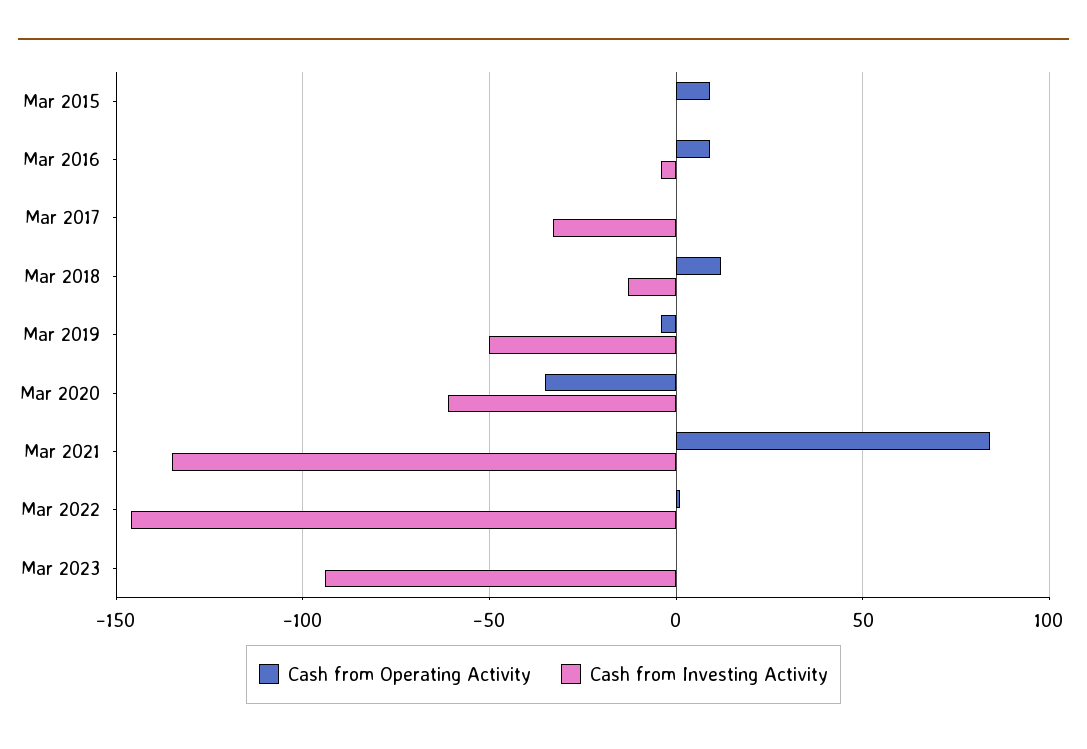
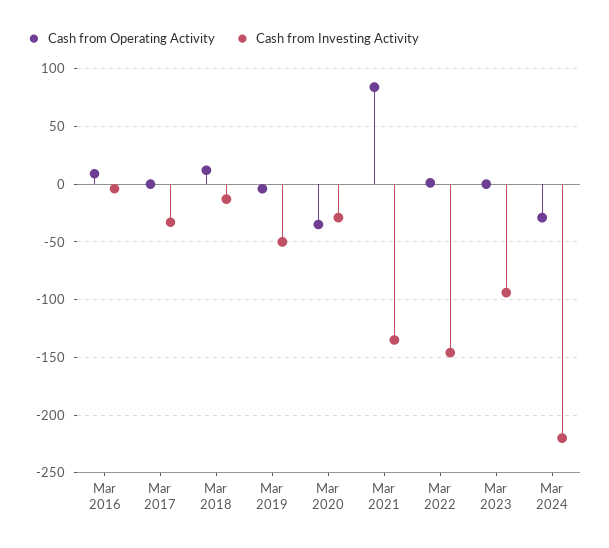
Cash from Operating Activity, Mar 2015: 10 -> none
Cash from Investing Activity, Mar 2015: 0 -> none
Cash from Investing Activity, Mar 2020: -60 -> -30
Cash from Operating Activity, Mar 2024: none -> -30
Cash from Investing Activity, Mar 2024: none -> -220

